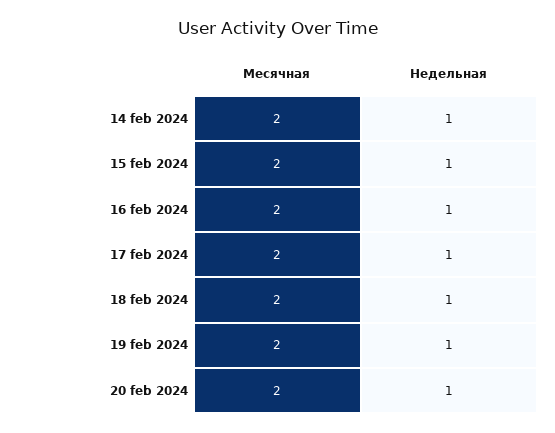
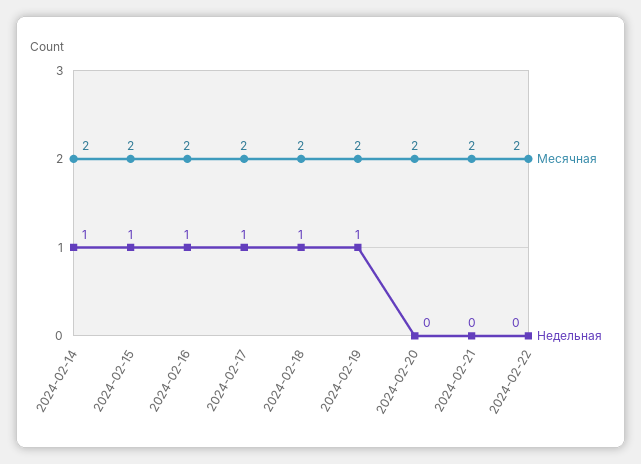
Недельная, 20 feb 2024: 1 -> 0
Месячная, 2024-02-21: none -> 2
Недельная, 2024-02-21: none -> 0
Месячная, 2024-02-22: none -> 2
Недельная, 2024-02-22: none -> 0

